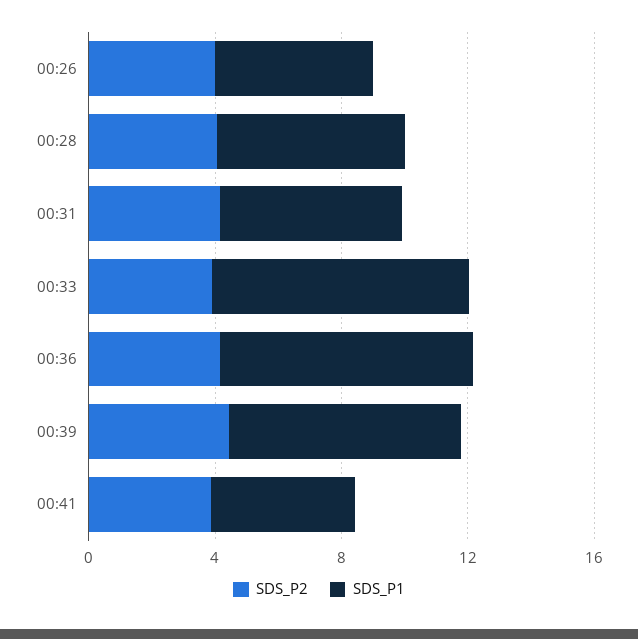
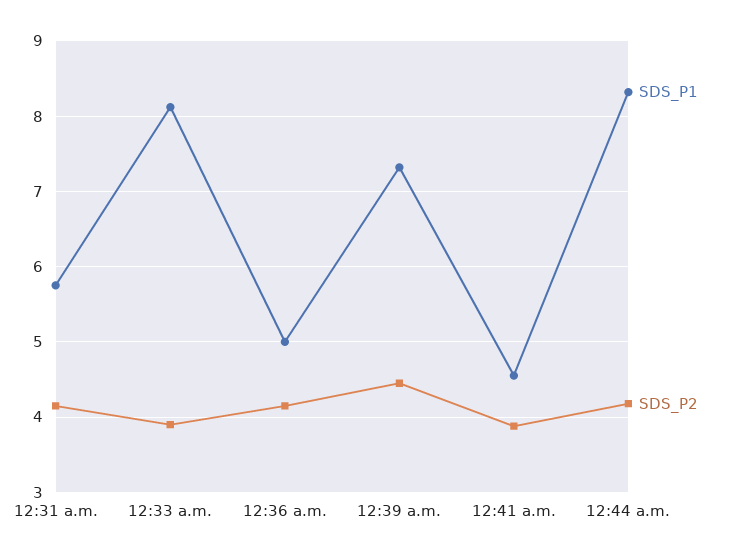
SDS_P2, 00:26: 4 -> none
SDS_P1, 00:26: 5 -> none
SDS_P2, 00:28: 4 -> none
SDS_P1, 00:28: 6 -> none
SDS_P1, 00:36: 8 -> 5
SDS_P1, 12:44 a.m.: none -> 8.3
SDS_P2, 12:44 a.m.: none -> 4.2

